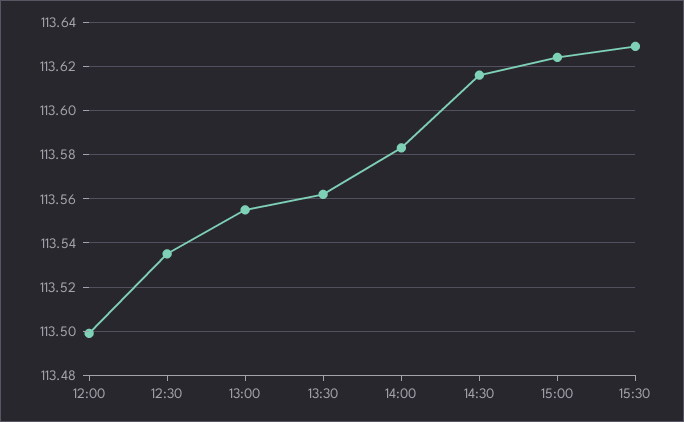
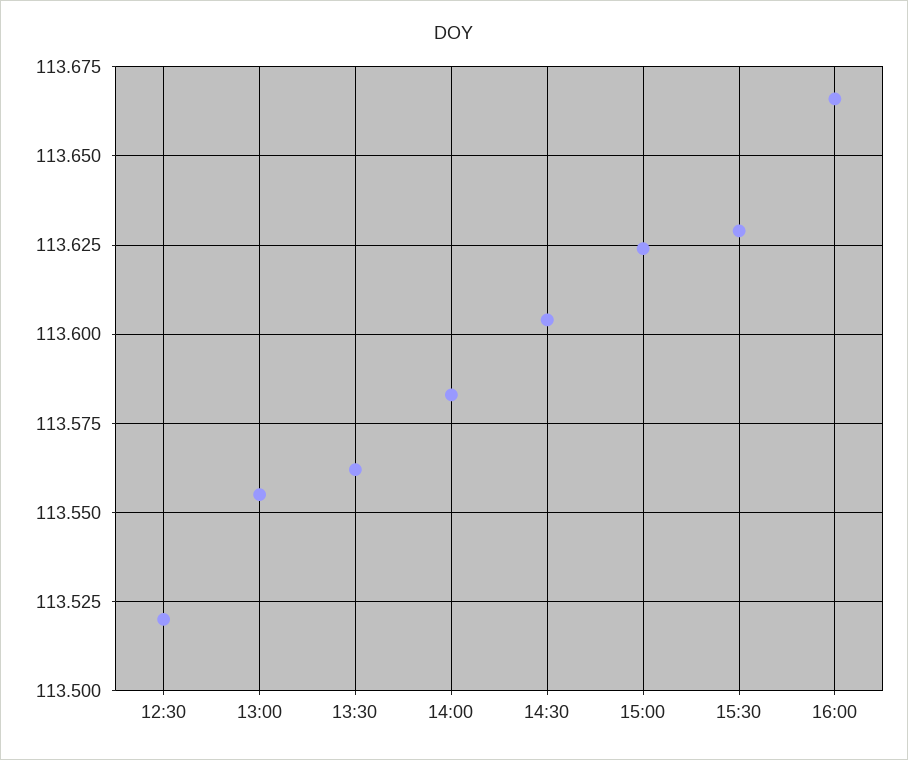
12:00: 113.5 -> none
12:30: 113.535 -> 113.52
14:30: 113.615 -> 113.605
16:00: none -> 113.665

